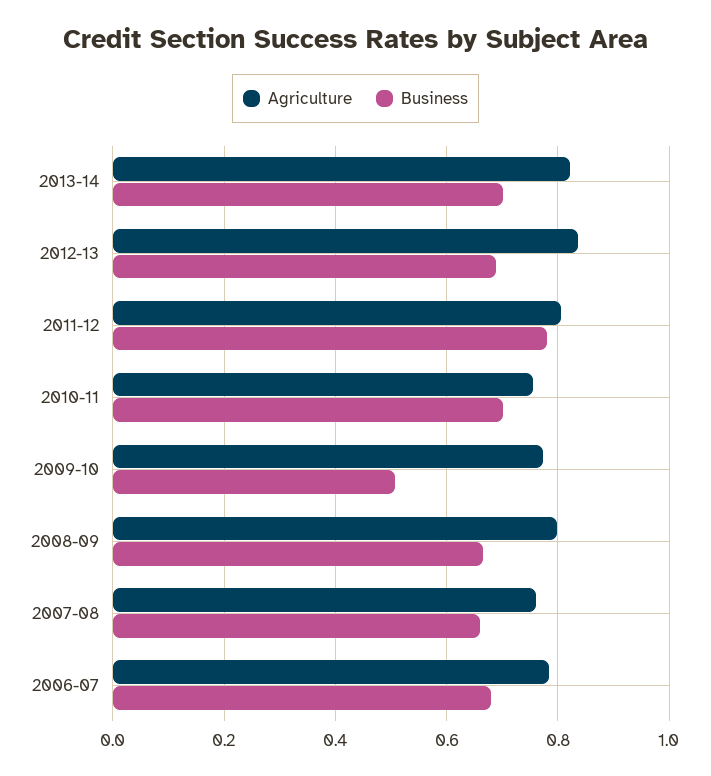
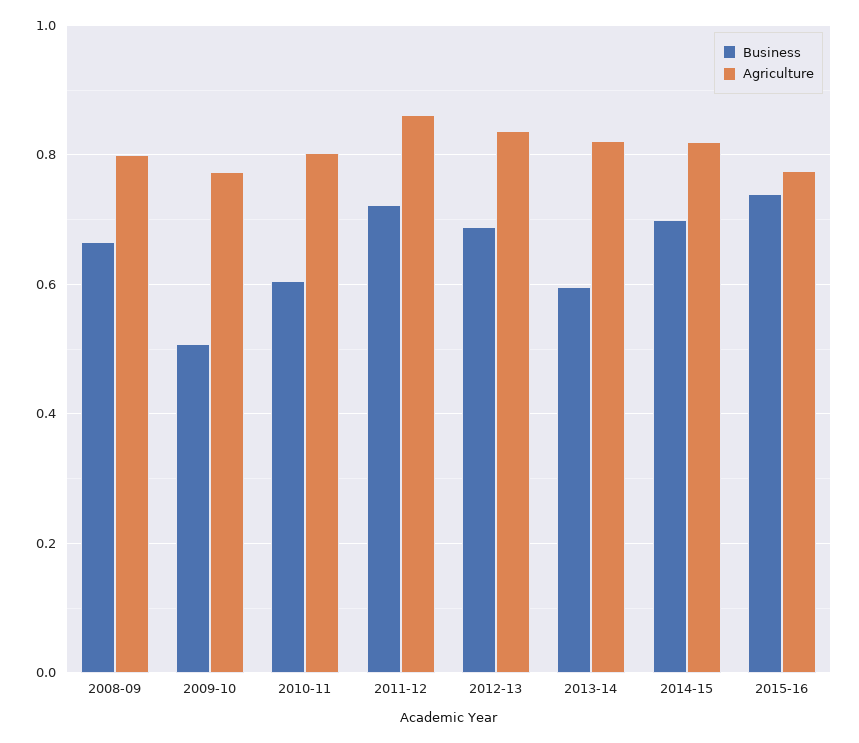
Business, 2013-14: 0.7 -> 0.6
Agriculture, 2011-12: 0.8 -> 0.86
Business, 2011-12: 0.78 -> 0.72
Agriculture, 2010-11: 0.76 -> 0.8
Business, 2010-11: 0.7 -> 0.6
Agriculture, 2007-08: 0.76 -> none
Business, 2007-08: 0.66 -> none
Agriculture, 2006-07: 0.78 -> none
Business, 2006-07: 0.68 -> none
Business, 2014-15: none -> 0.7
Agriculture, 2014-15: none -> 0.82
Business, 2015-16: none -> 0.74
Agriculture, 2015-16: none -> 0.78

